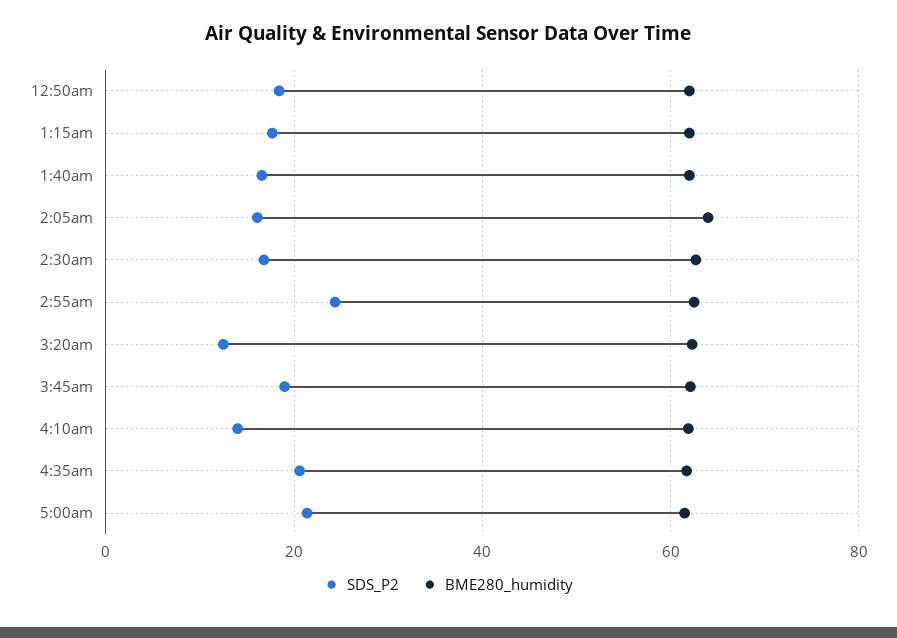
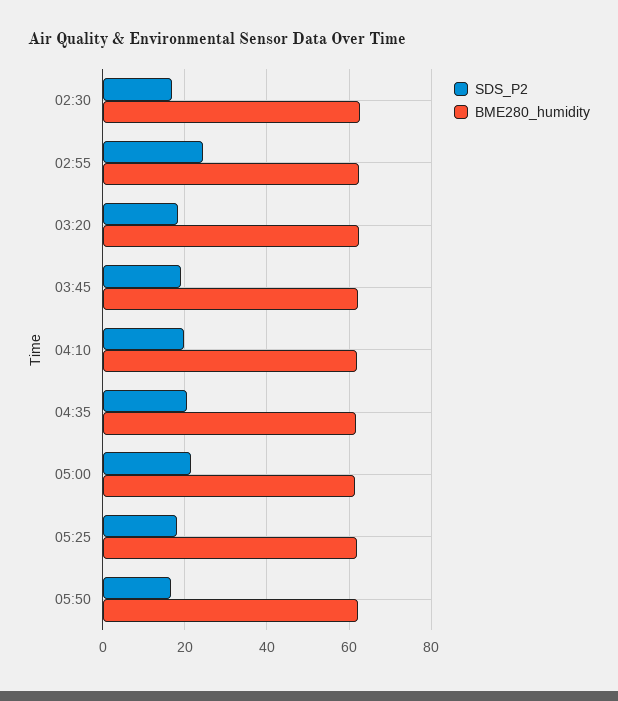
SDS_P2, 12:50am: 18 -> none
BME280_humidity, 12:50am: 62 -> none
SDS_P2, 1:15am: 18 -> none
BME280_humidity, 1:15am: 62 -> none
SDS_P2, 1:40am: 16 -> none
BME280_humidity, 1:40am: 62 -> none
SDS_P2, 2:05am: 16 -> none
BME280_humidity, 2:05am: 64 -> none
SDS_P2, 3:20am: 12 -> 18
SDS_P2, 4:10am: 14 -> 20
SDS_P2, 05:25: none -> 18
BME280_humidity, 05:25: none -> 62
SDS_P2, 05:50: none -> 16
BME280_humidity, 05:50: none -> 62

